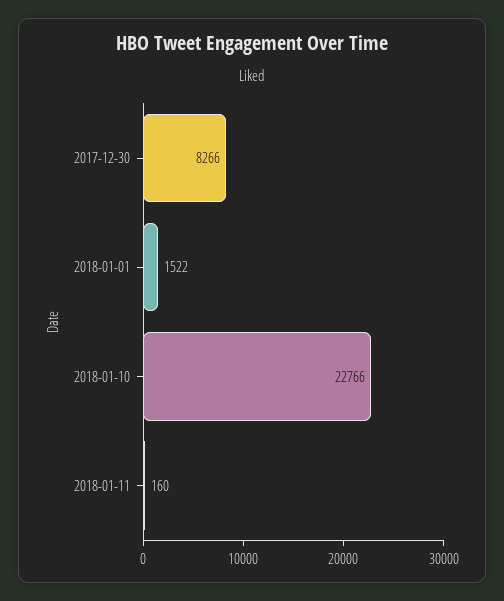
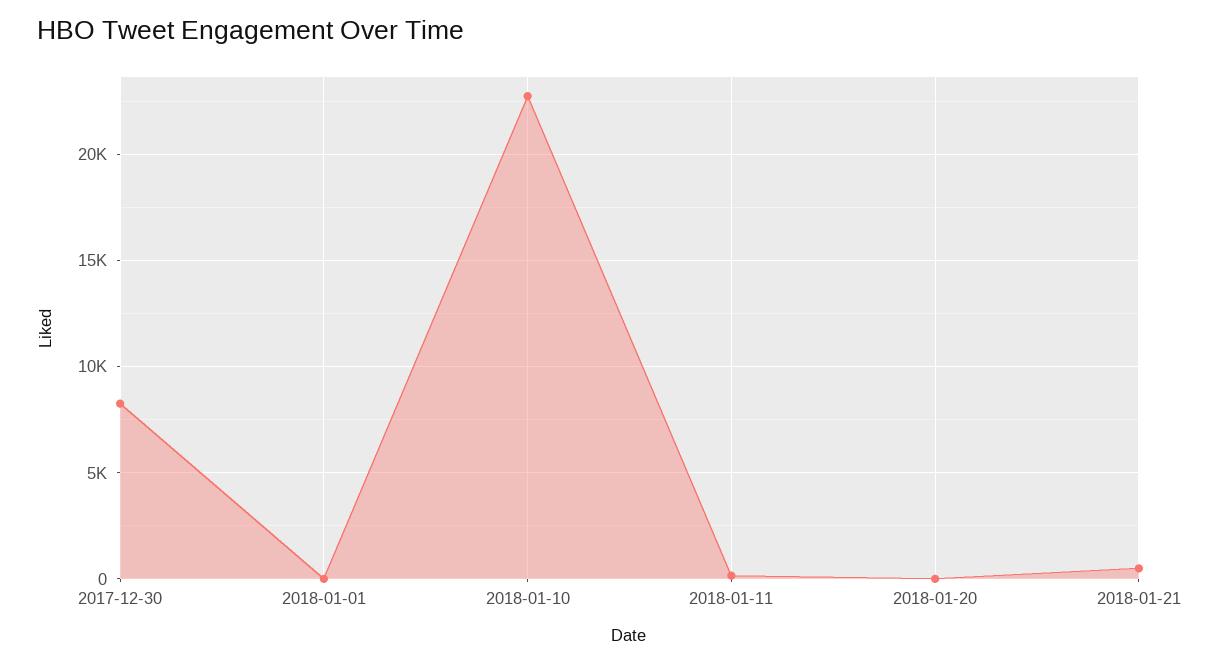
2018-01-01: 1522 -> 0
2018-01-20: none -> 0
2018-01-21: none -> 500

